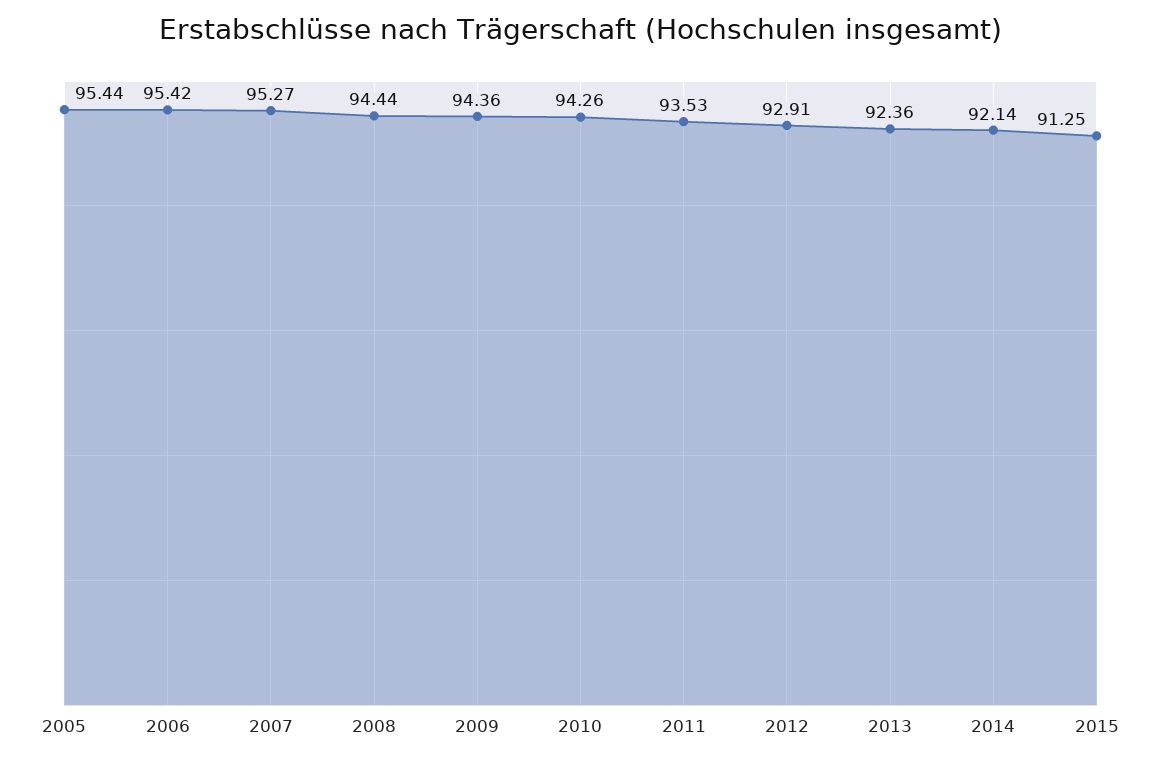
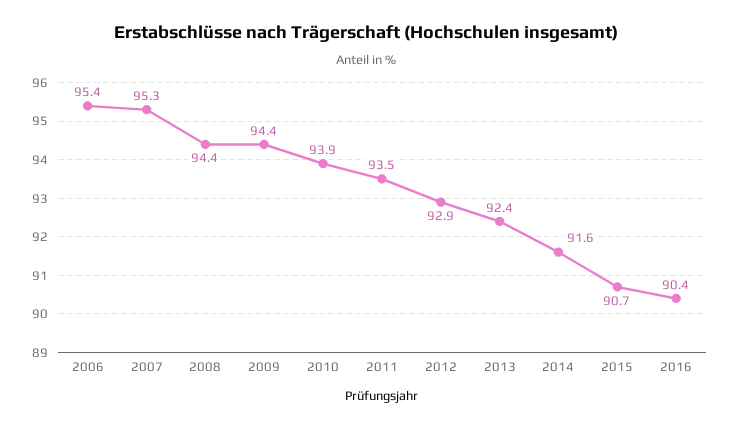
2005: 95.44 -> none
2010: 94.26 -> 93.9
2014: 92.14 -> 91.6
2015: 91.25 -> 90.7
2016: none -> 90.4

